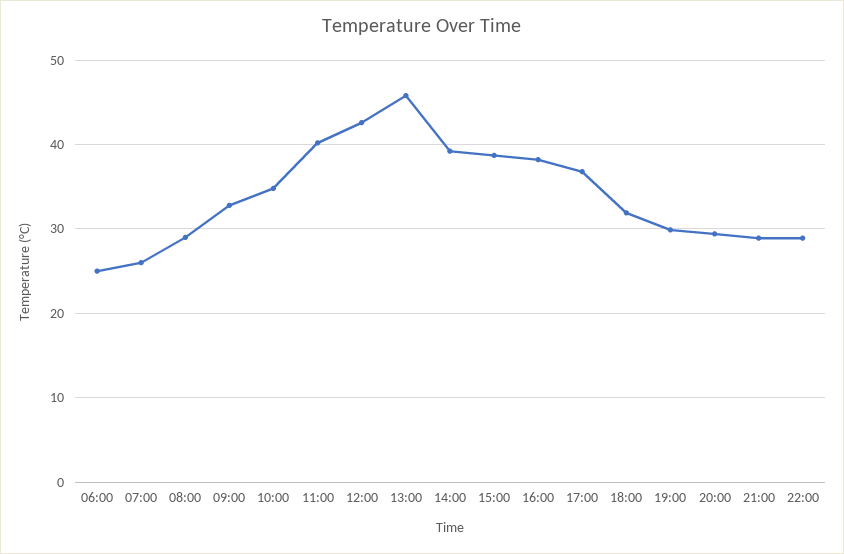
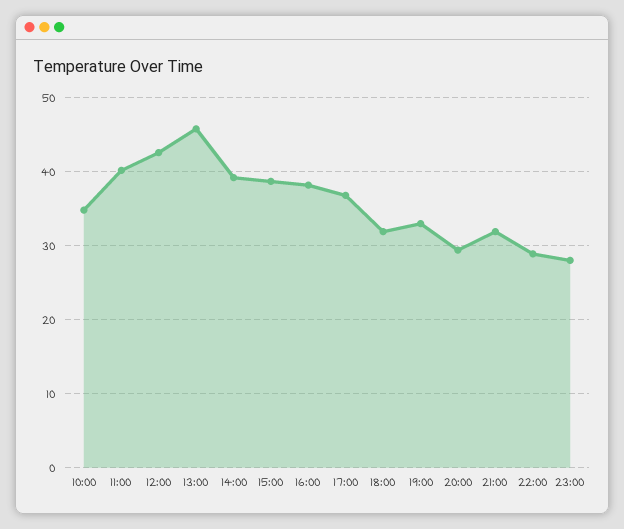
06:00: 25 -> none
07:00: 26 -> none
08:00: 29 -> none
09:00: 33 -> none
19:00: 30 -> 33
21:00: 29 -> 32
23:00: none -> 28

